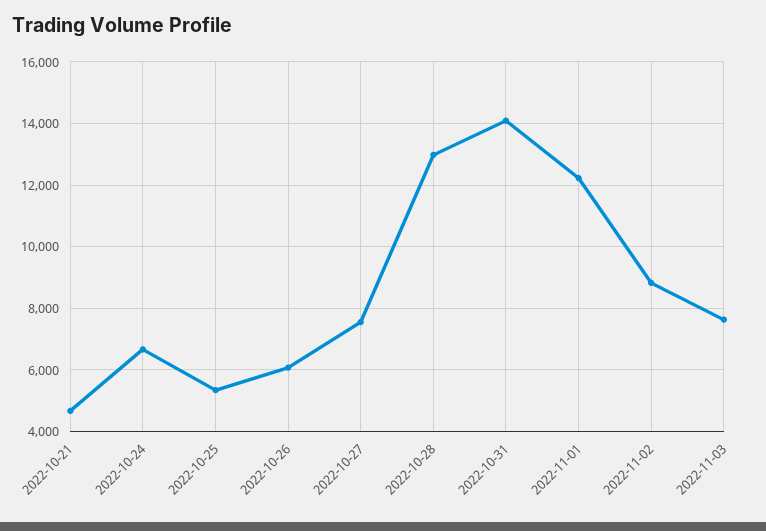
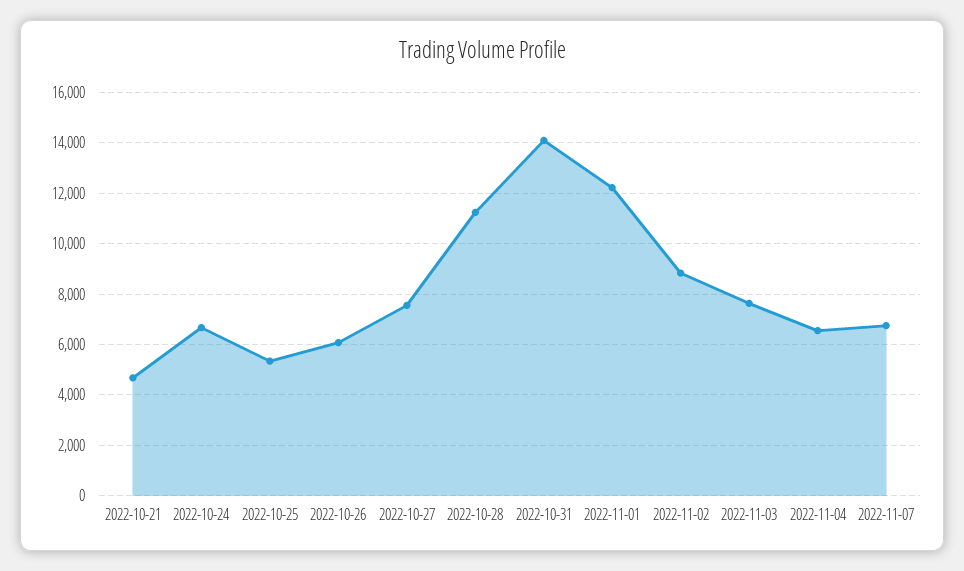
2022-10-28: 13000 -> 11250
2022-11-04: none -> 6500
2022-11-07: none -> 6750

